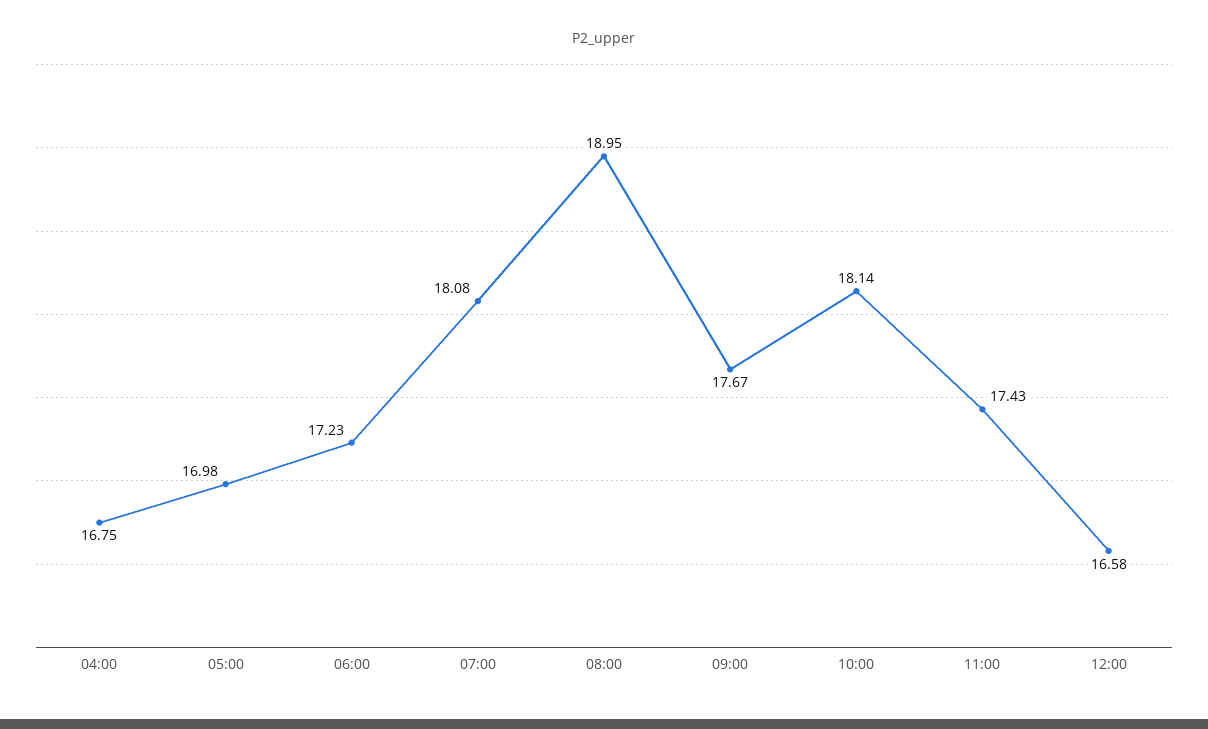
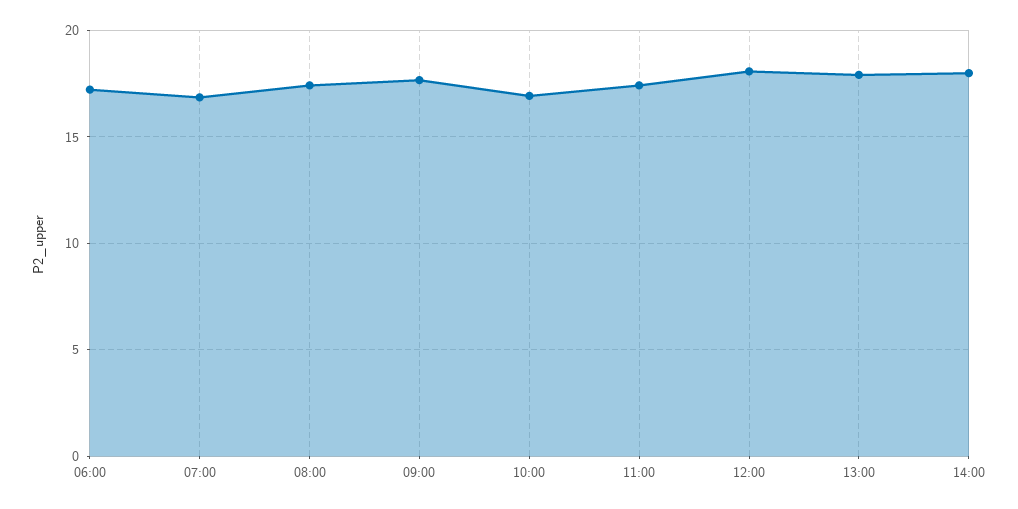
04:00: 16.75 -> none
05:00: 16.98 -> none
07:00: 18.08 -> 17
08:00: 18.95 -> 17.5
10:00: 18.14 -> 17
12:00: 16.58 -> 18
13:00: none -> 18
14:00: none -> 18

